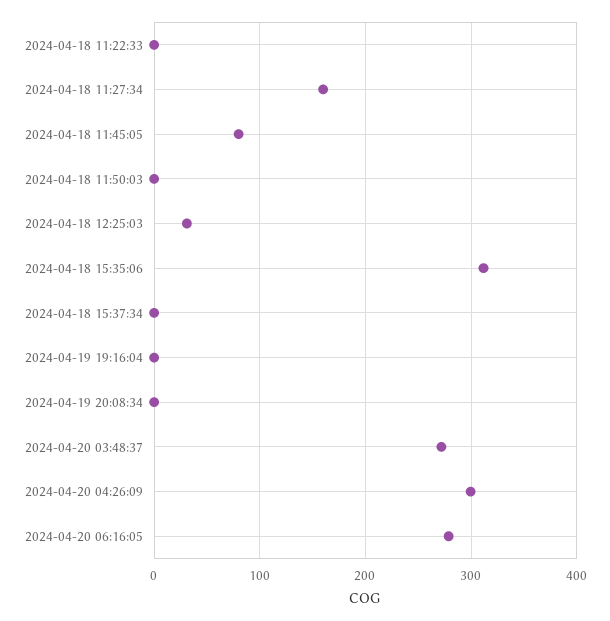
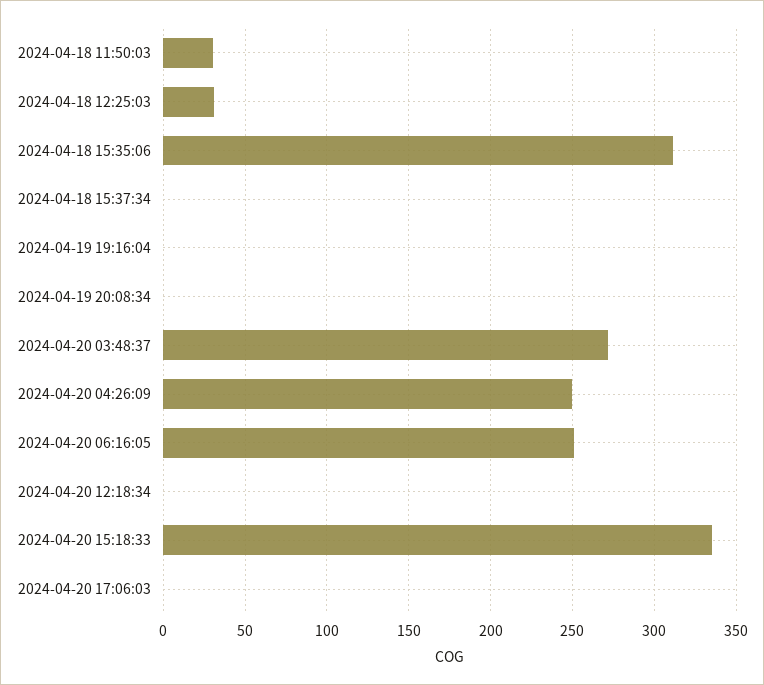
2024-04-18 11:22:33: 0 -> none
2024-04-18 11:27:34: 160 -> none
2024-04-18 11:45:05: 80 -> none
2024-04-18 11:50:03: 0 -> 30
2024-04-20 04:26:09: 300 -> 250
2024-04-20 06:16:05: 280 -> 250
2024-04-20 12:18:34: none -> 0
2024-04-20 15:18:33: none -> 335
2024-04-20 17:06:03: none -> 0

